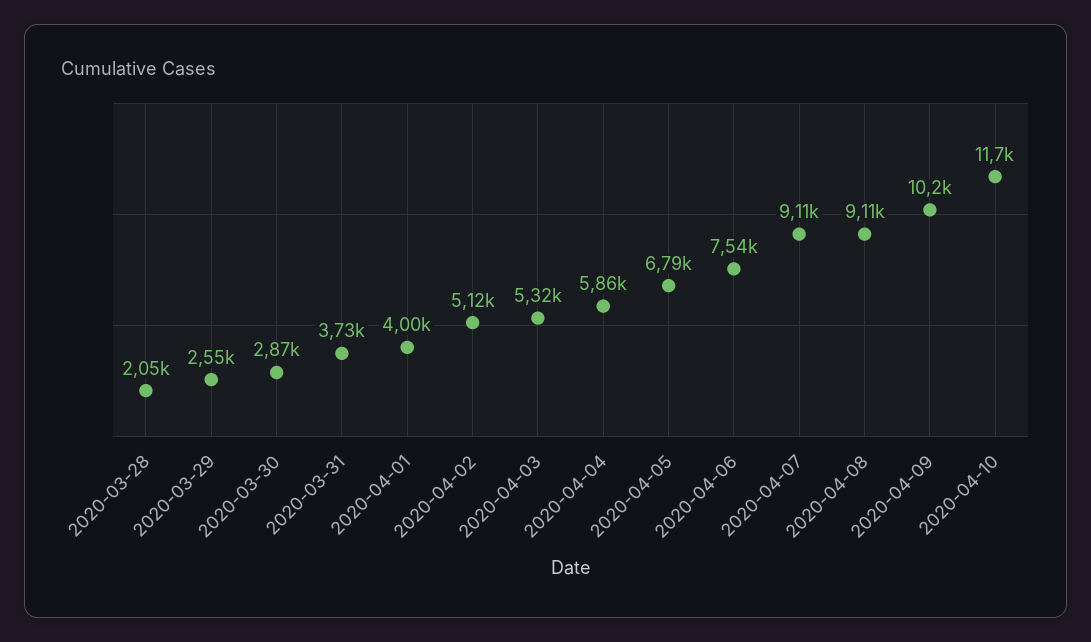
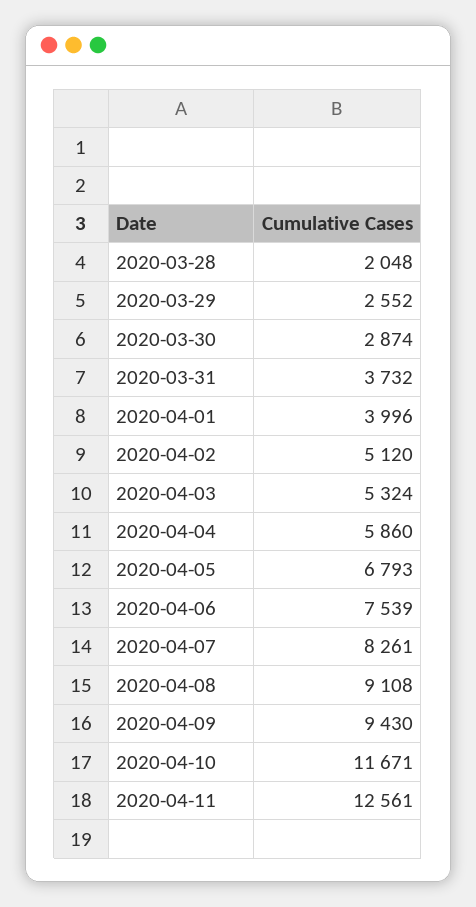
2020-04-07: 9110 -> 8261
2020-04-09: 10200 -> 9430
2020-04-11: none -> 12561

